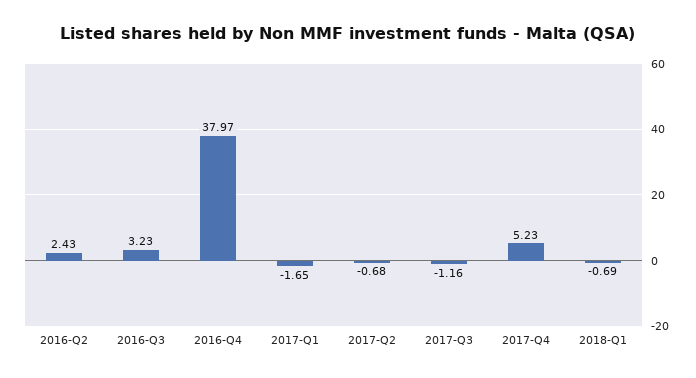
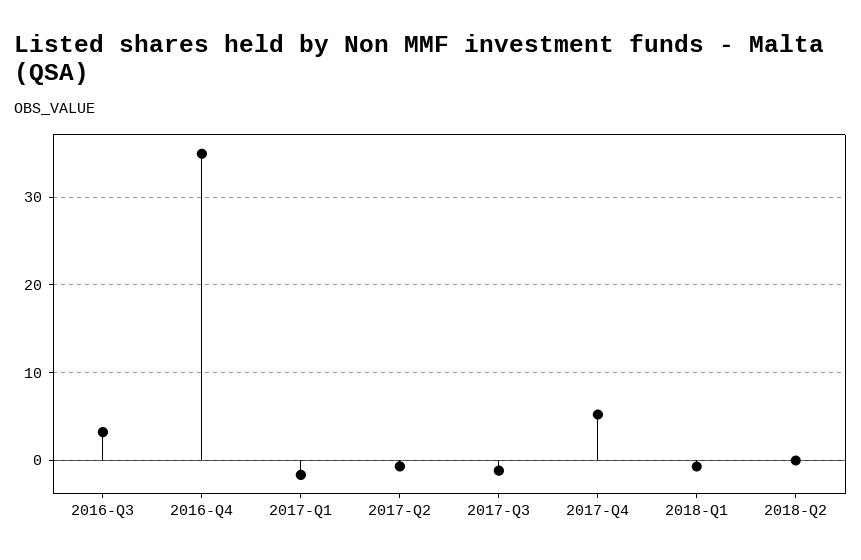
2016-Q2: 2.43 -> none
2016-Q4: 37.97 -> 35
2018-Q2: none -> 0

